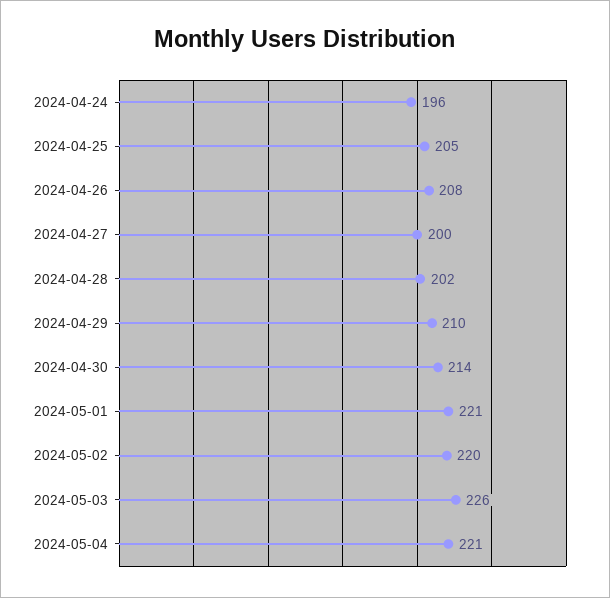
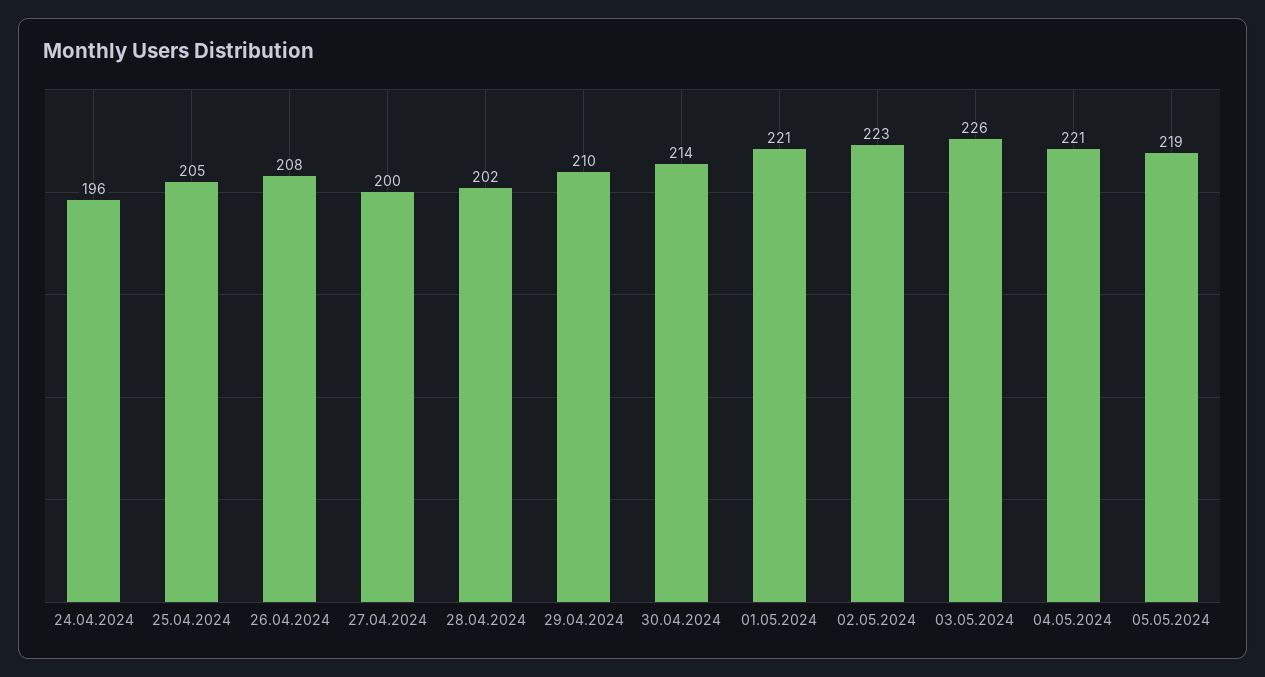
2024-05-02: 220 -> 223
05.05.2024: none -> 219

